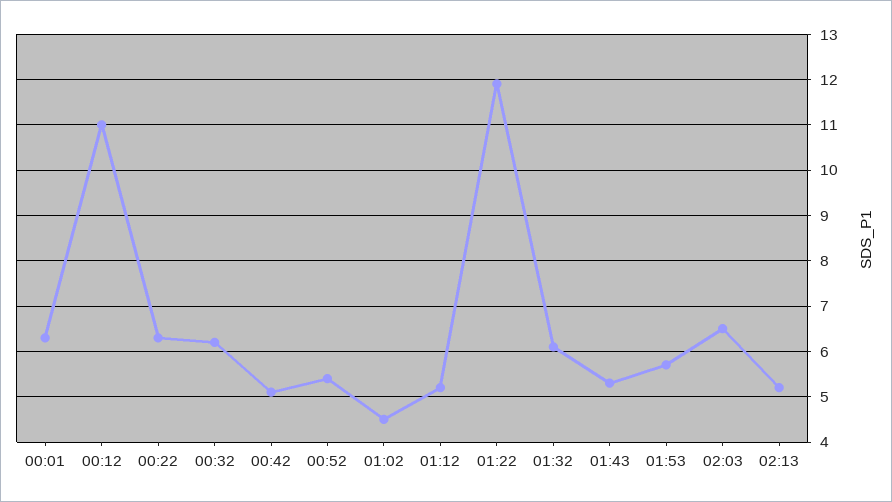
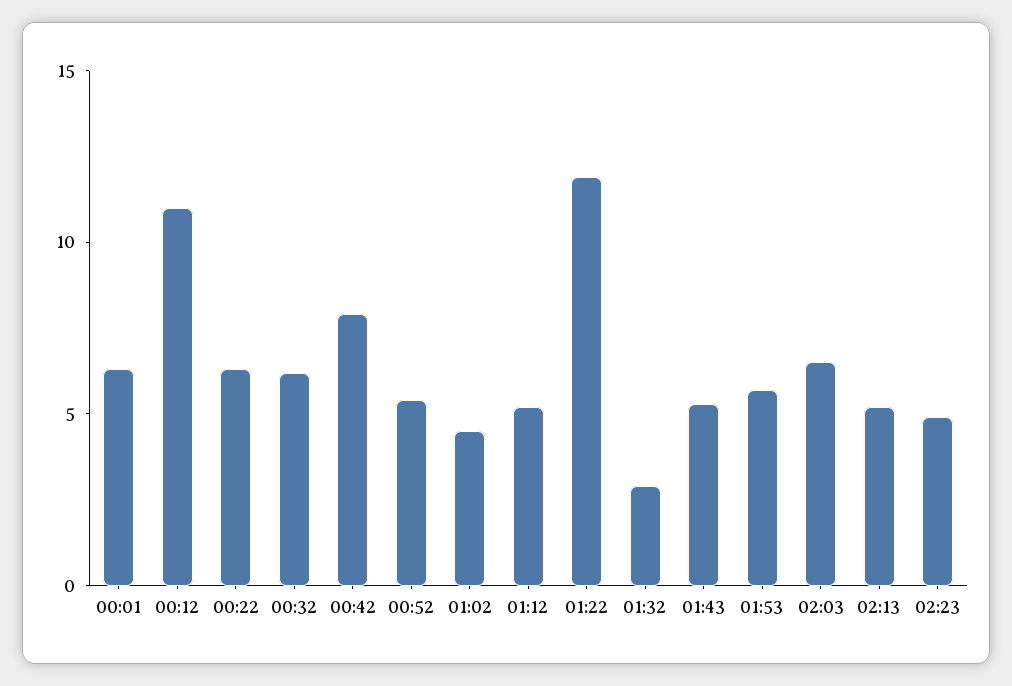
00:42: 5 -> 8
01:32: 6 -> 3
02:23: none -> 5

